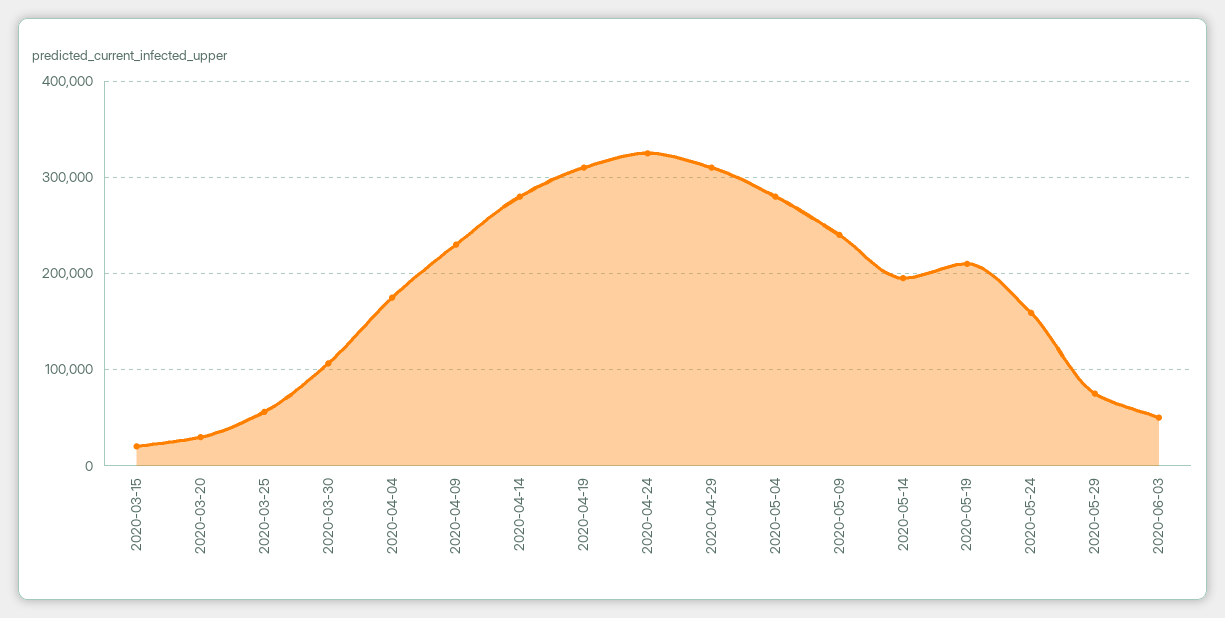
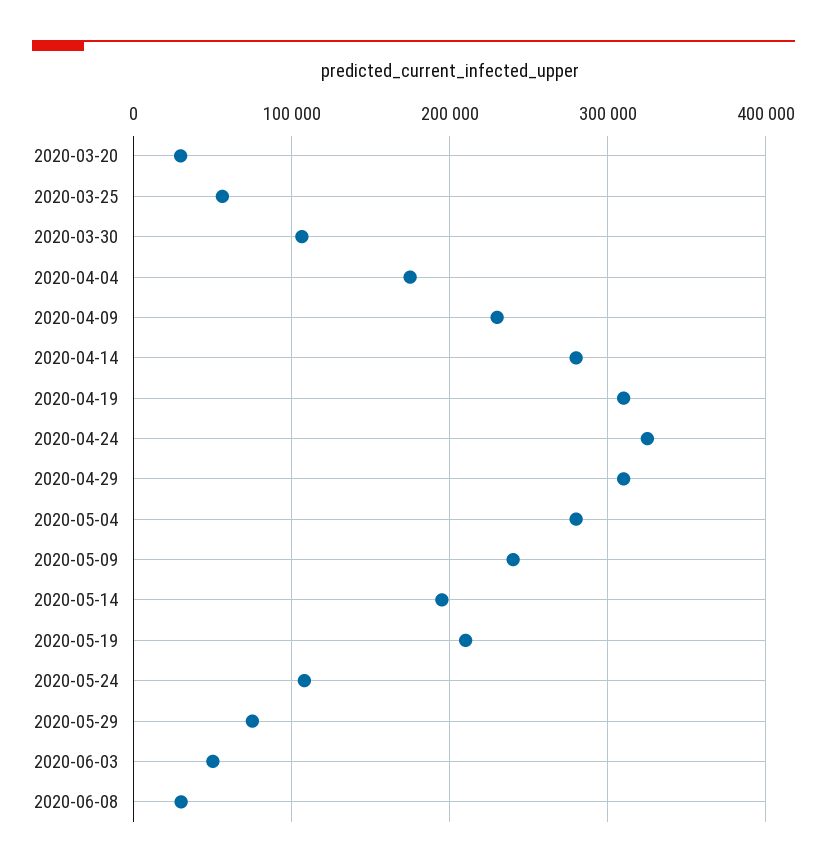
2020-03-15: 20000 -> none
2020-05-24: 160000 -> 110000
2020-06-08: none -> 30000

